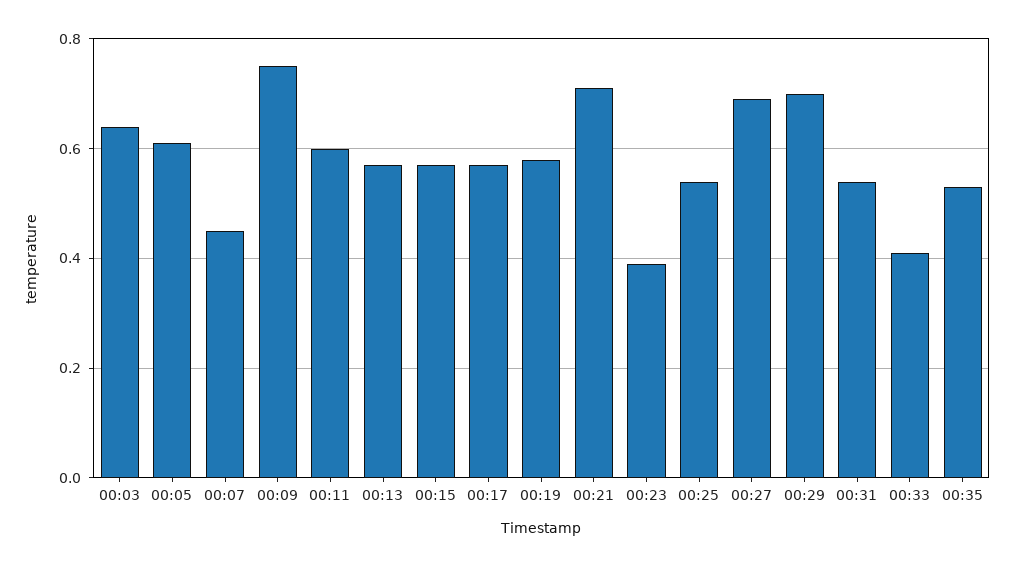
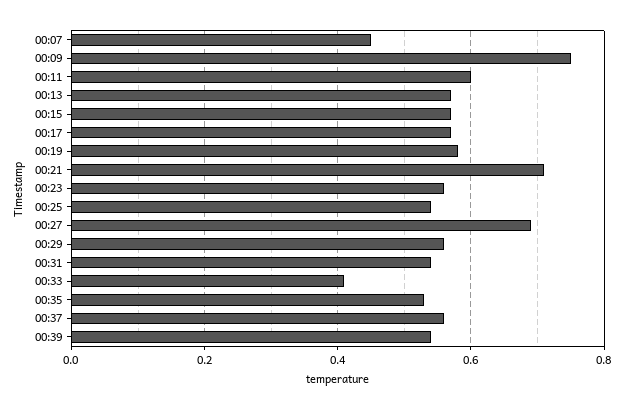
00:03: 0.65 -> none
00:05: 0.6 -> none
00:23: 0.4 -> 0.55
00:29: 0.7 -> 0.55
00:37: none -> 0.55
00:39: none -> 0.55

